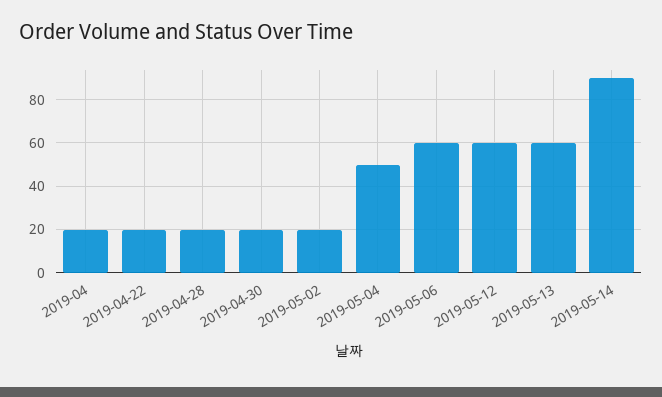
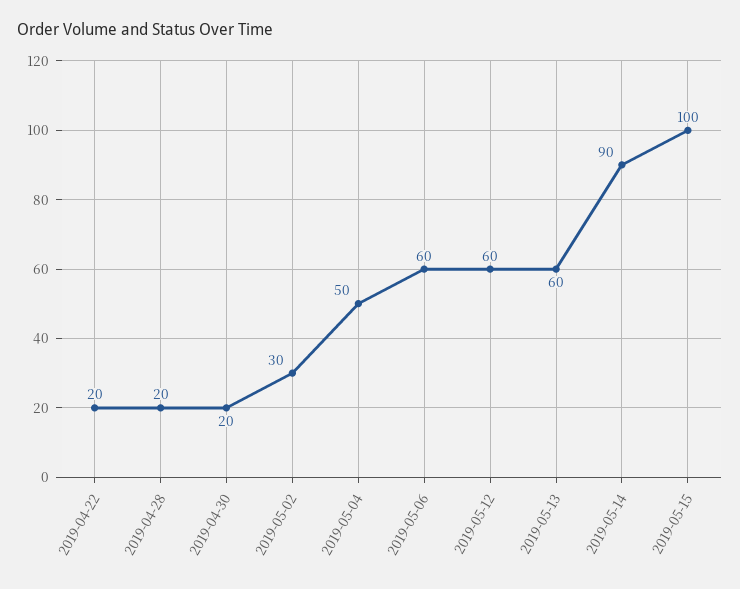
2019-04: 20 -> none
2019-05-02: 20 -> 30
2019-05-15: none -> 100

